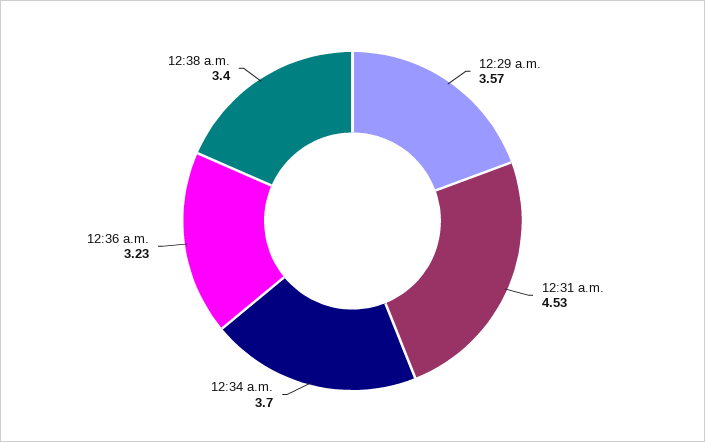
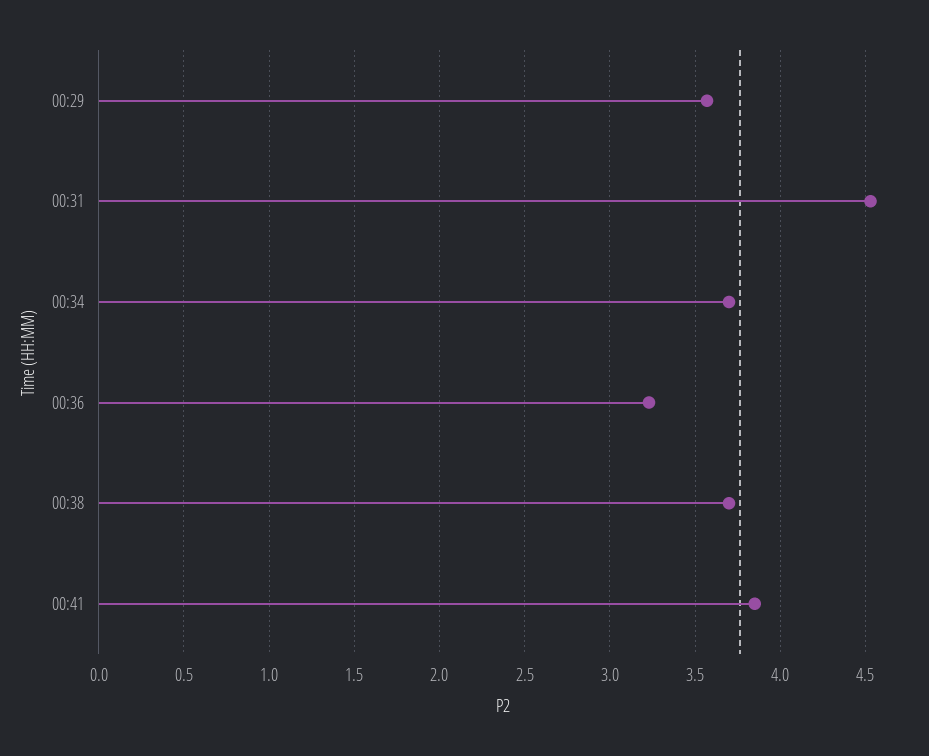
12:38 a.m.: 3.4 -> 3.7
00:41: none -> 3.85

